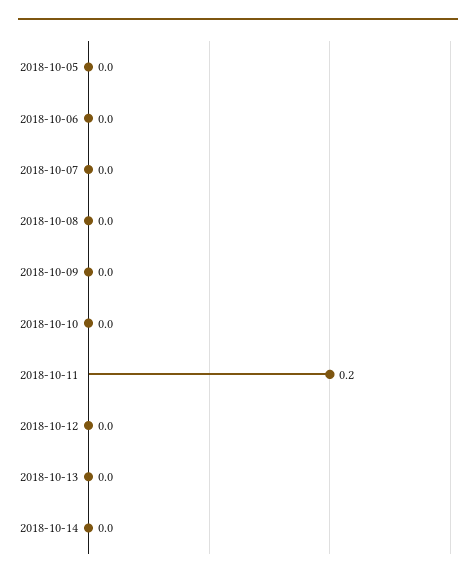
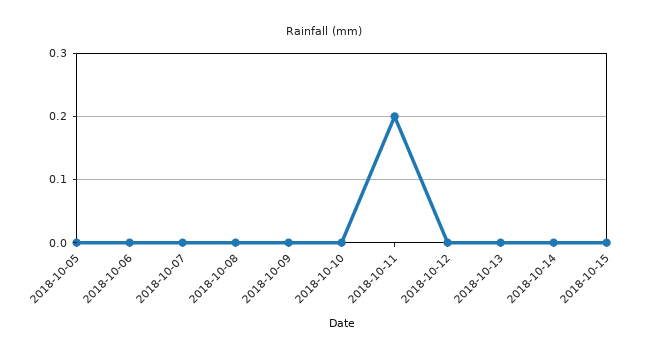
2018-10-15: none -> 0

